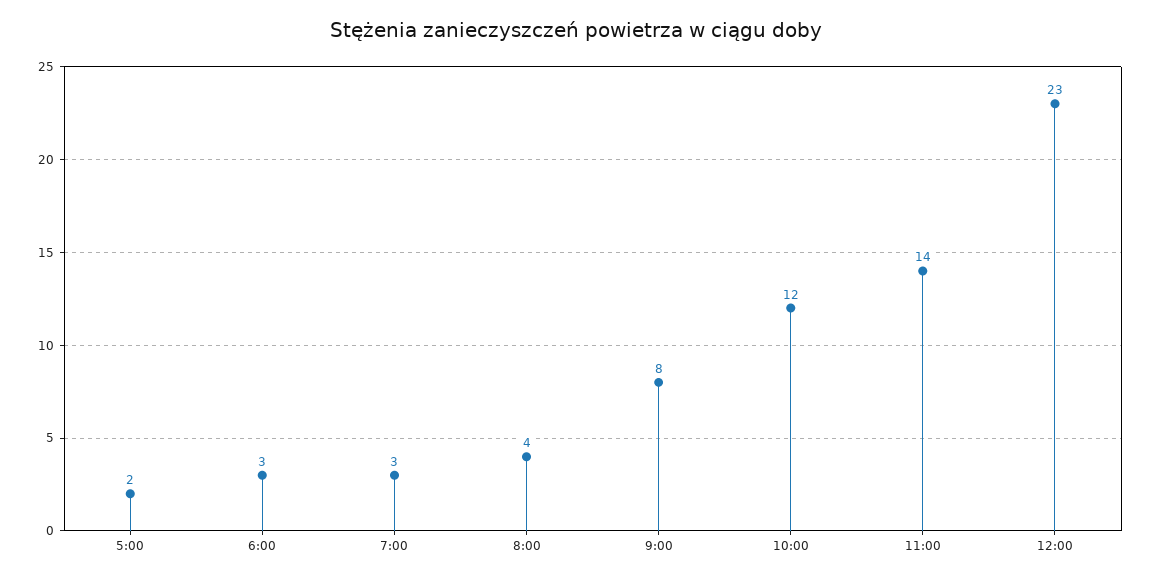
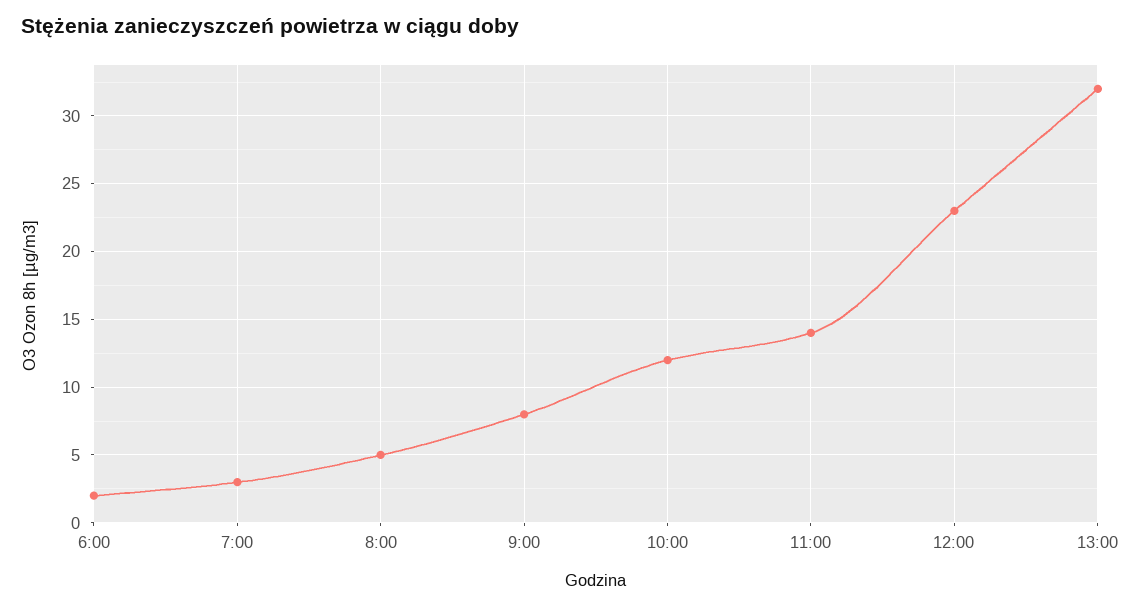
5:00: 2 -> none
6:00: 3 -> 2
8:00: 4 -> 5
13:00: none -> 32

